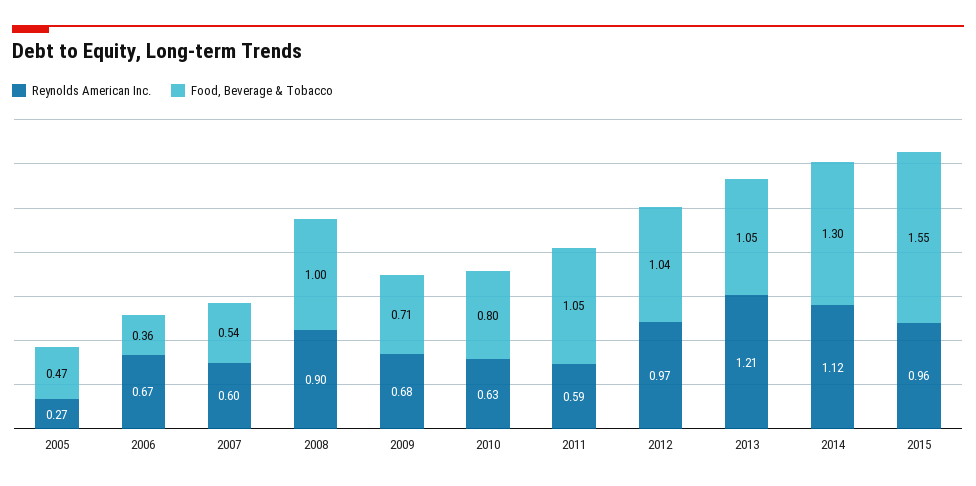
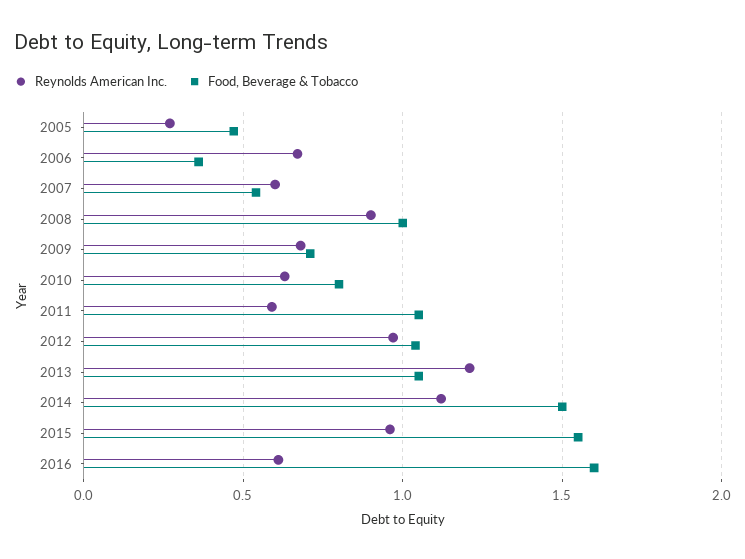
Food, Beverage & Tobacco, 2014: 1.3 -> 1.5
Reynolds American Inc., 2016: none -> 0.6
Food, Beverage & Tobacco, 2016: none -> 1.6

